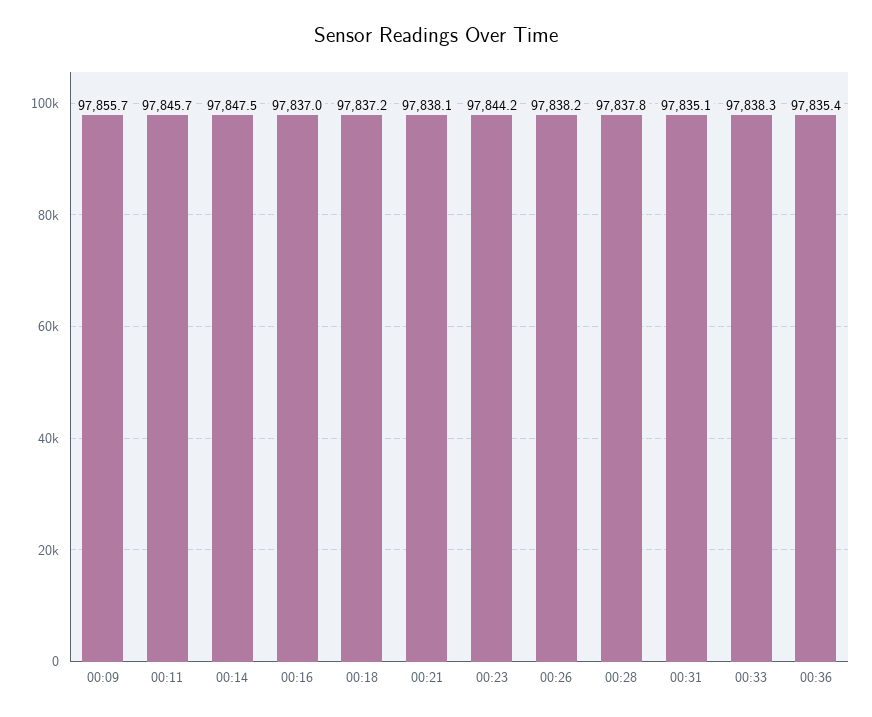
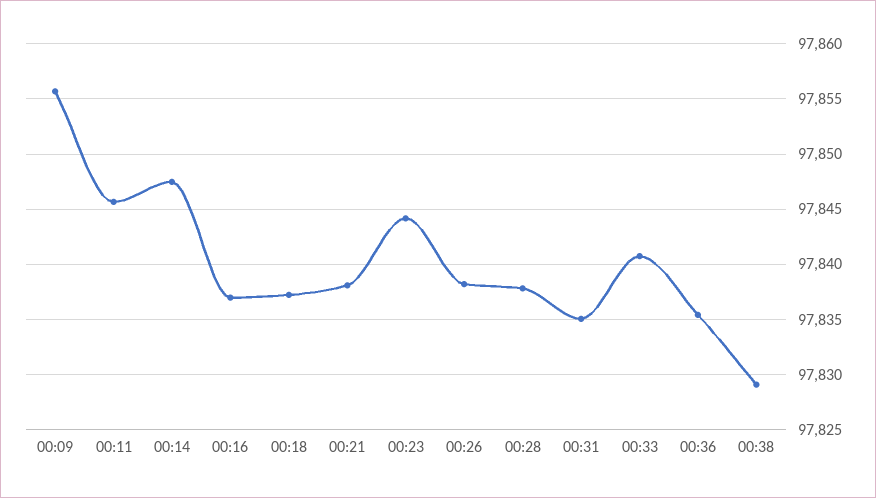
00:33: 97838.3 -> 97841
00:38: none -> 97829

